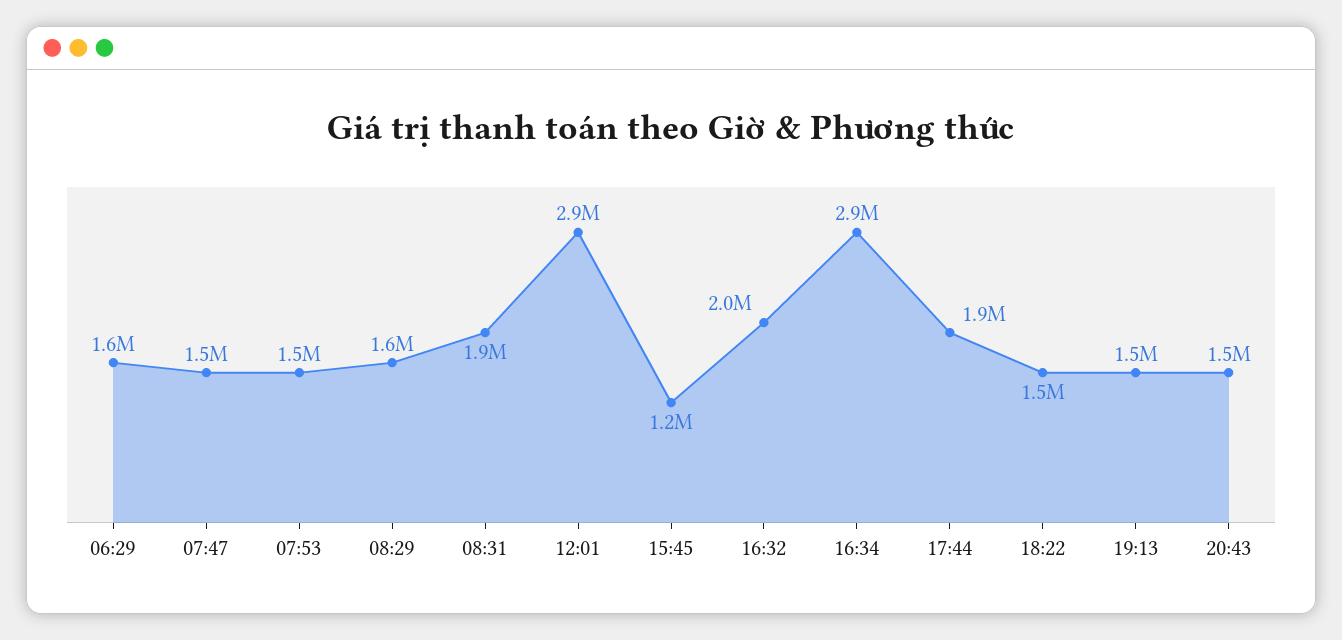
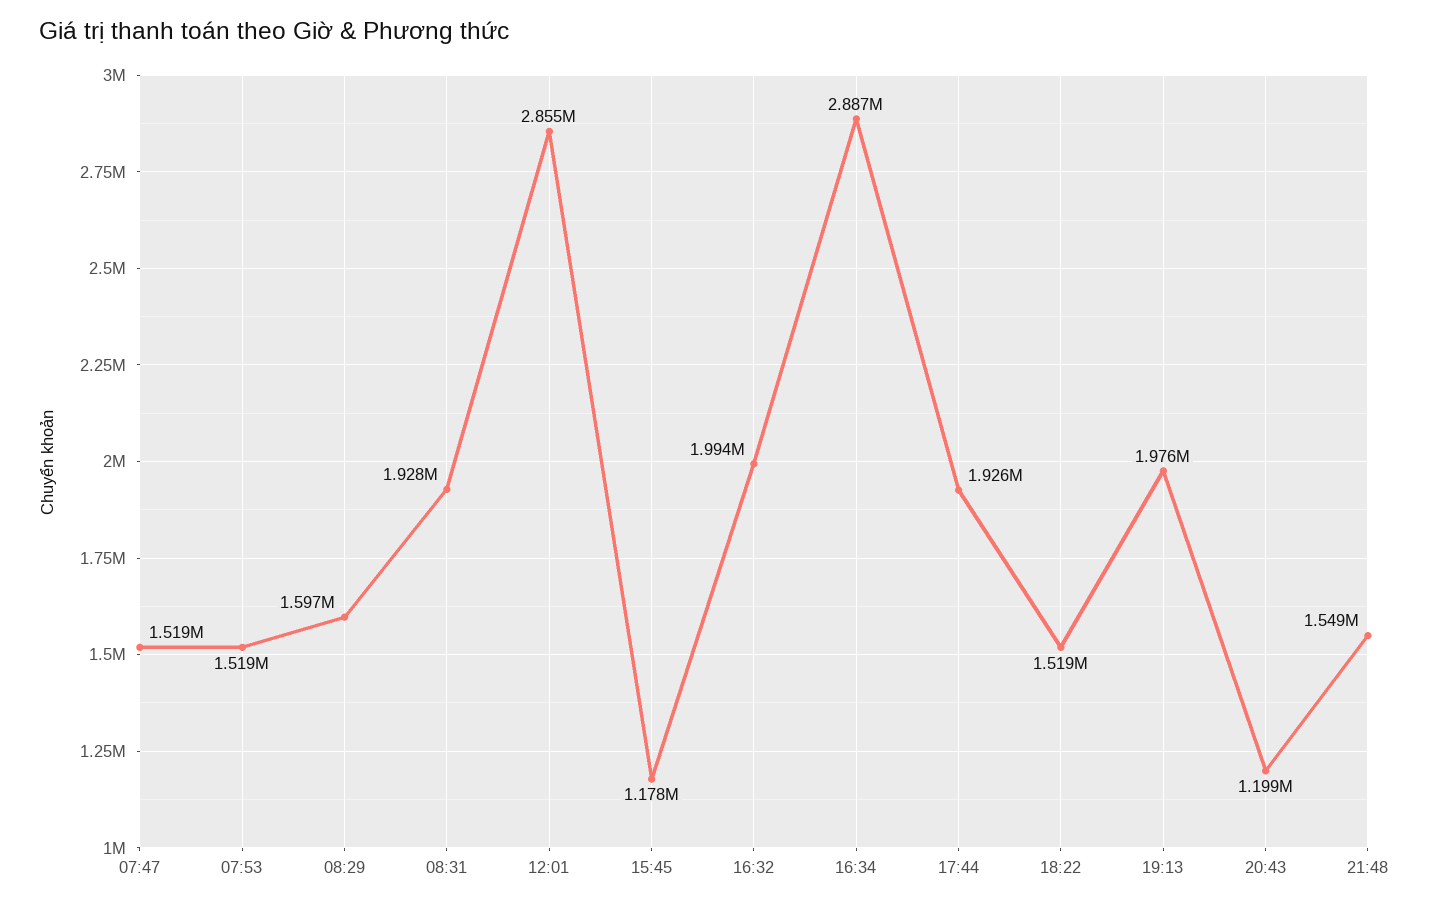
06:29: 1600000 -> none
19:13: 1500000 -> 1976000
20:43: 1500000 -> 1199000
21:48: none -> 1549000

